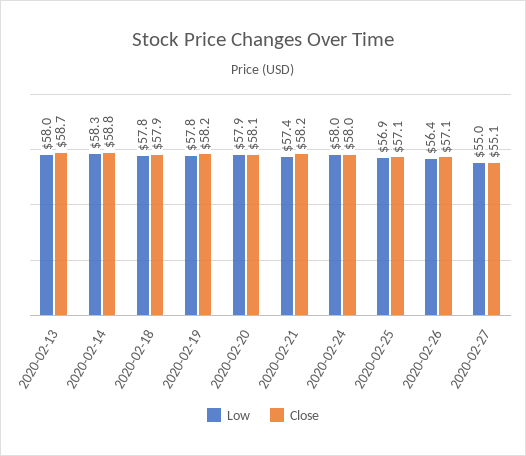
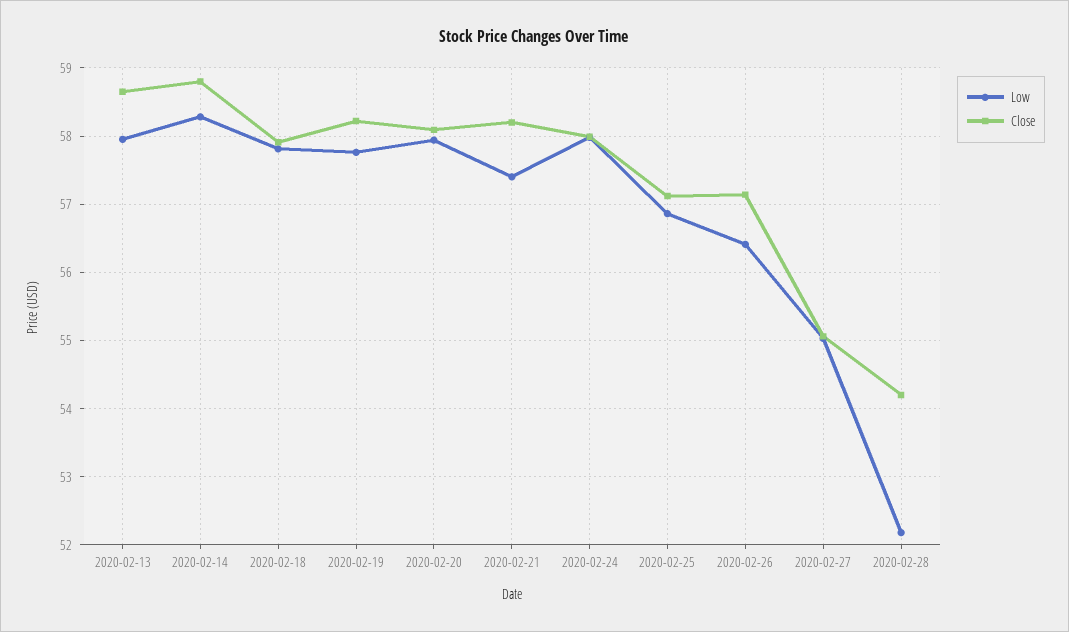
Low, 2020-02-28: none -> 52.2
Close, 2020-02-28: none -> 54.2

